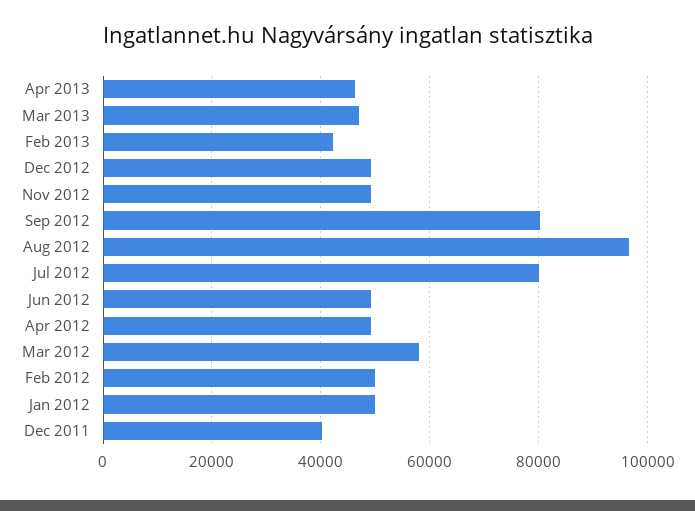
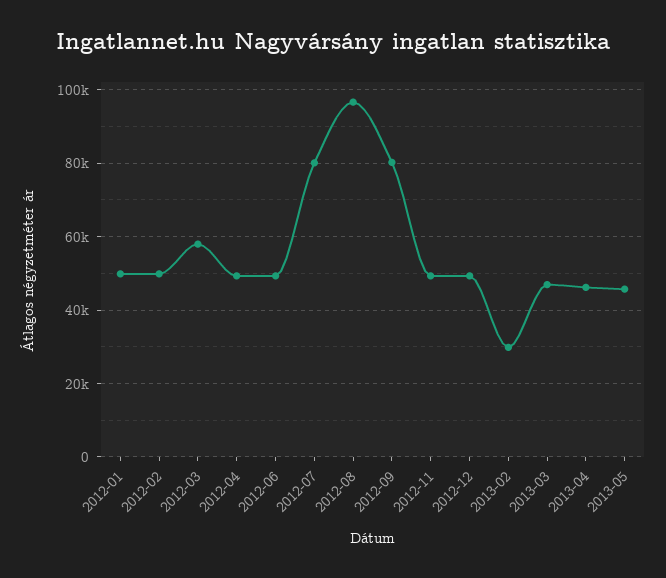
Feb 2013: 42000 -> 30000
Dec 2011: 40000 -> none
2013-05: none -> 46000

